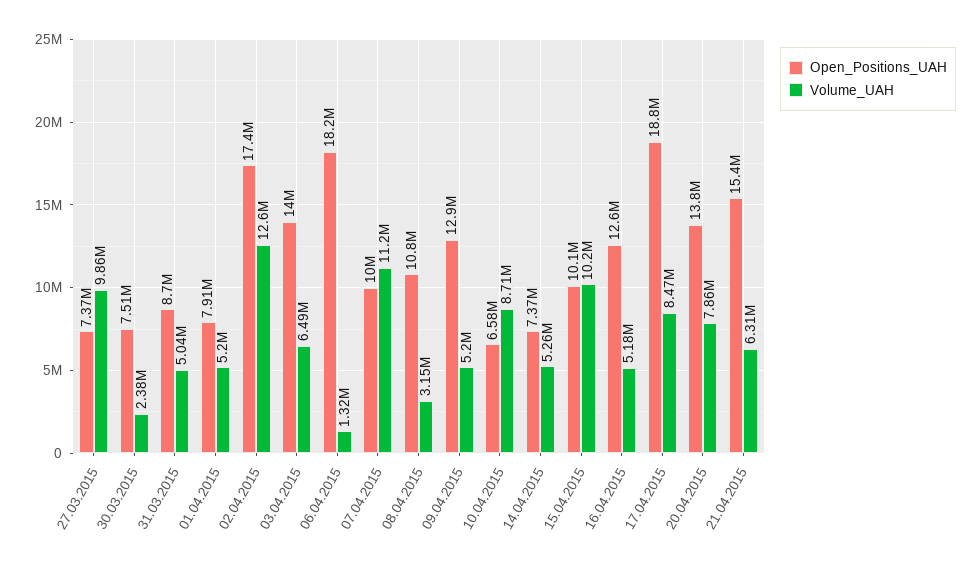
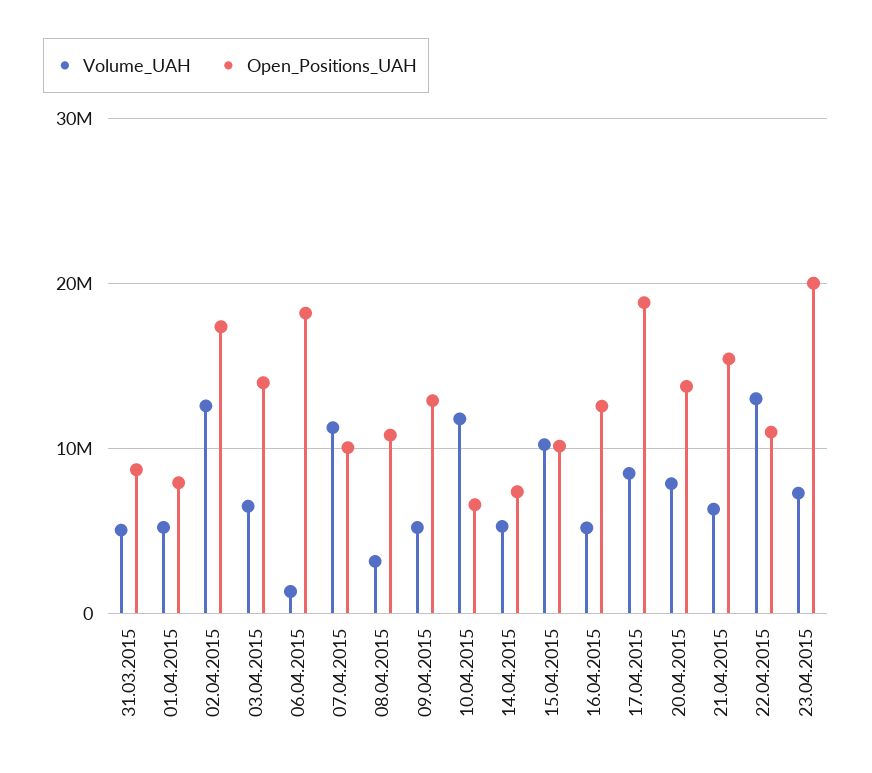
Open_Positions_UAH, 27.03.2015: 7370000 -> none
Volume_UAH, 27.03.2015: 9860000 -> none
Open_Positions_UAH, 30.03.2015: 7510000 -> none
Volume_UAH, 30.03.2015: 2380000 -> none
Volume_UAH, 10.04.2015: 8710000 -> 12000000
Volume_UAH, 22.04.2015: none -> 13000000
Open_Positions_UAH, 22.04.2015: none -> 11000000
Volume_UAH, 23.04.2015: none -> 7000000
Open_Positions_UAH, 23.04.2015: none -> 20000000

